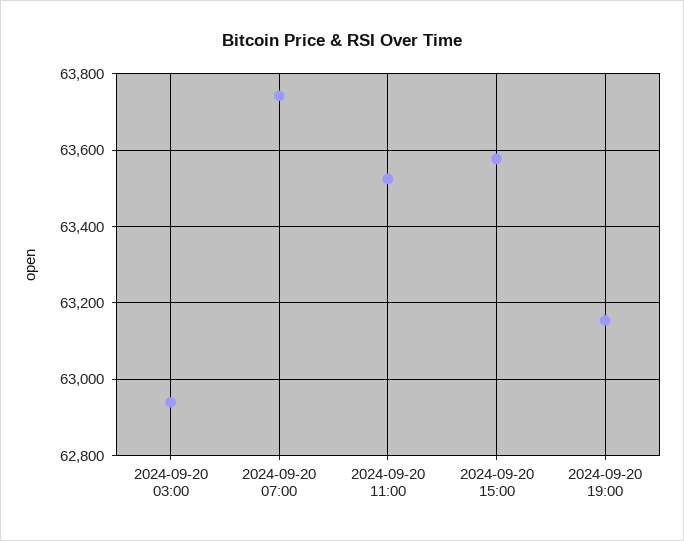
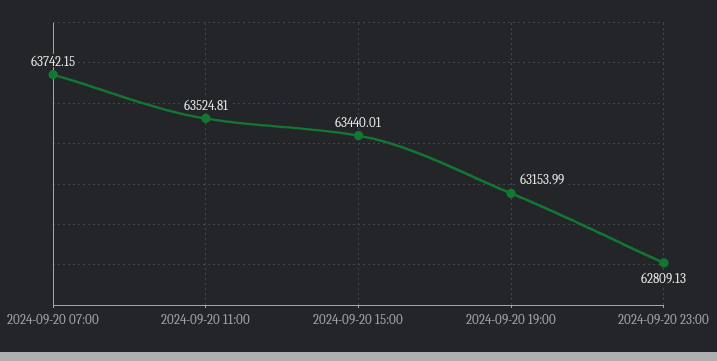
2024-09-20 03:00: 62940 -> none
2024-09-20 15:00: 63580 -> 63440.01
2024-09-20 23:00: none -> 62809.13

